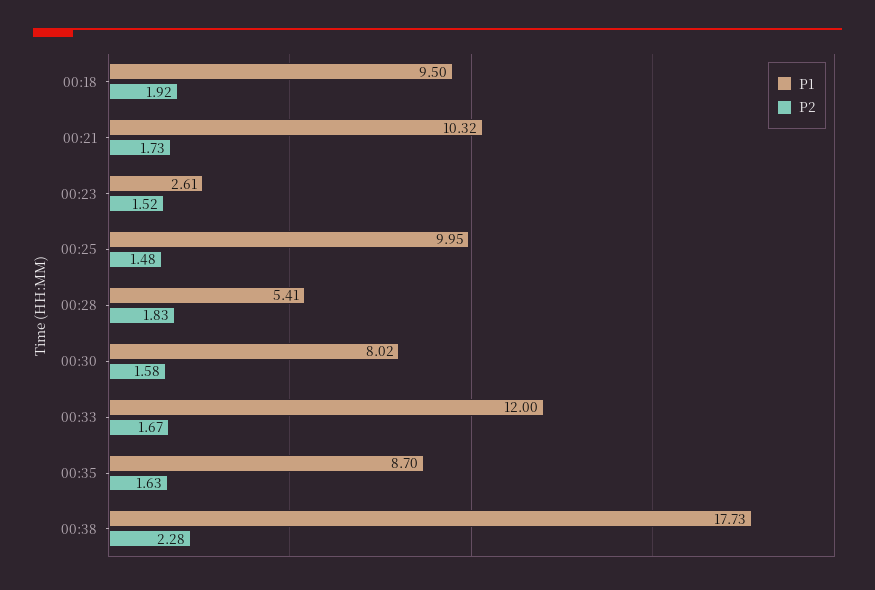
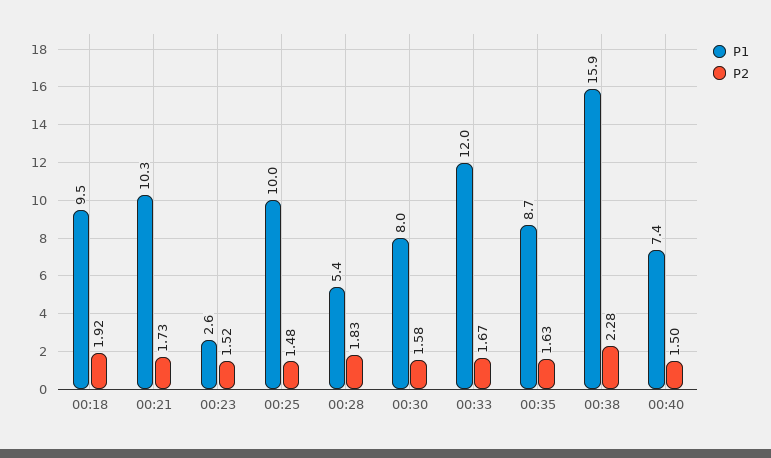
P1, 00:38: 17.73 -> 15.9
P1, 00:40: none -> 7.4
P2, 00:40: none -> 1.5

